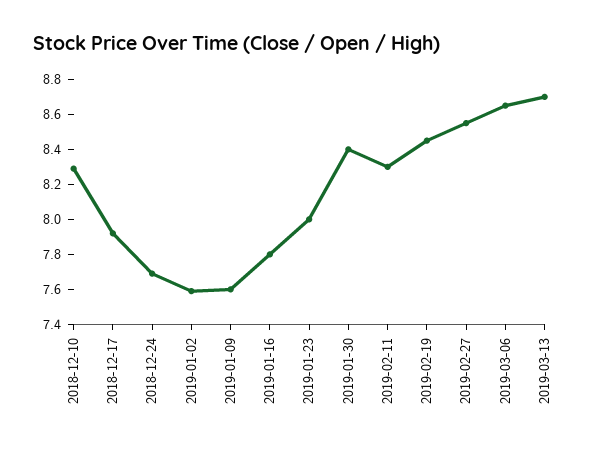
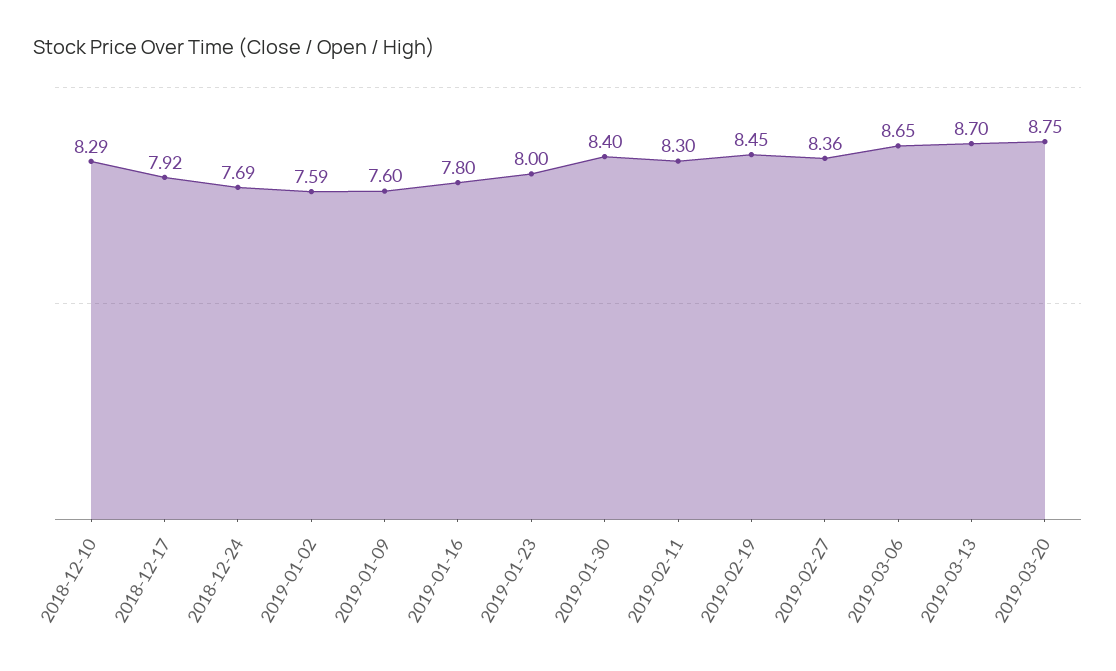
2019-02-27: 8.55 -> 8.36
2019-03-20: none -> 8.75

